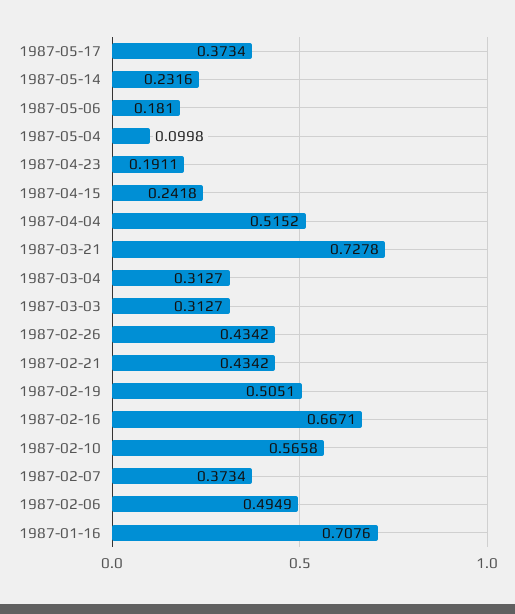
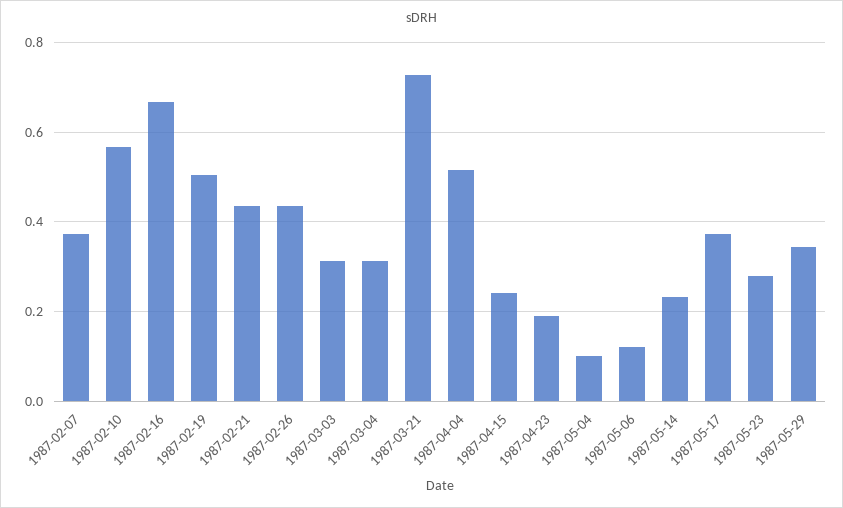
1987-05-06: 0.181 -> 0.12
1987-02-06: 0.4949 -> none
1987-01-16: 0.7076 -> none
1987-05-23: none -> 0.28
1987-05-29: none -> 0.34

